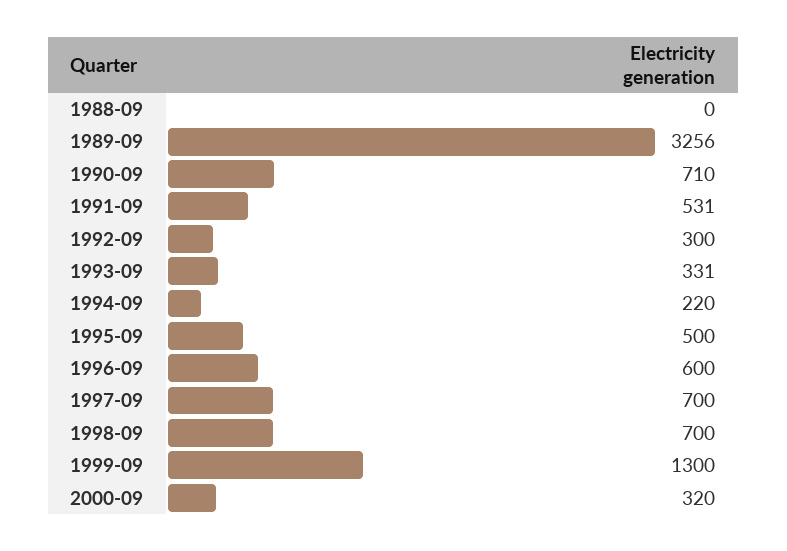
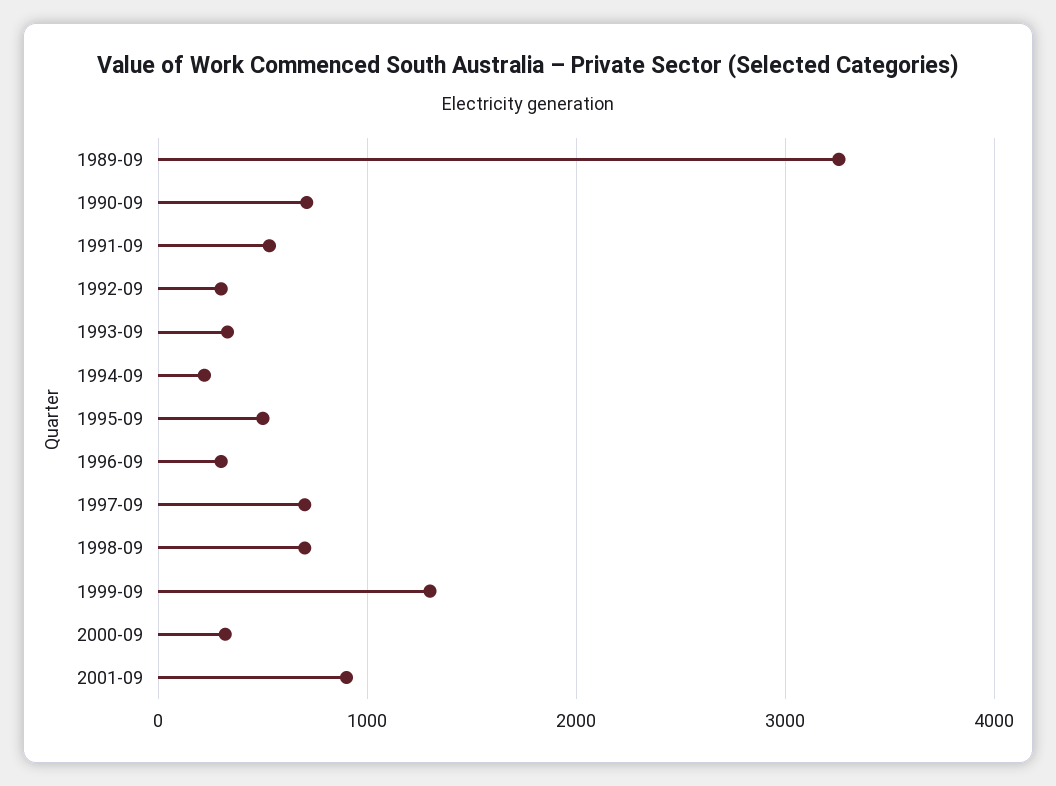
1988-09: 0 -> none
1996-09: 600 -> 300
2001-09: none -> 900

